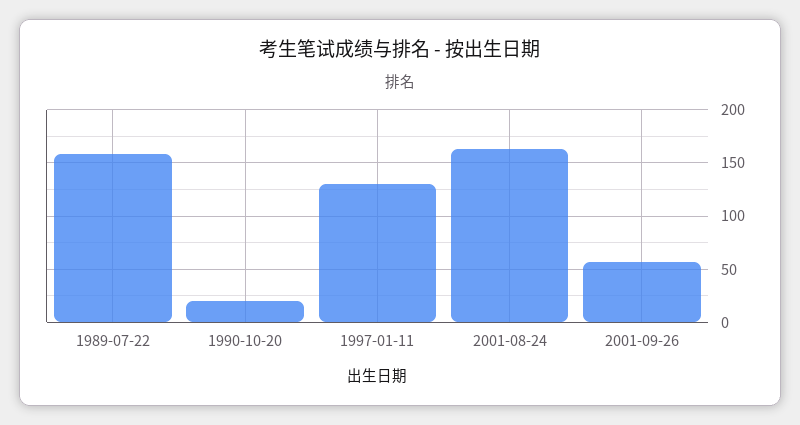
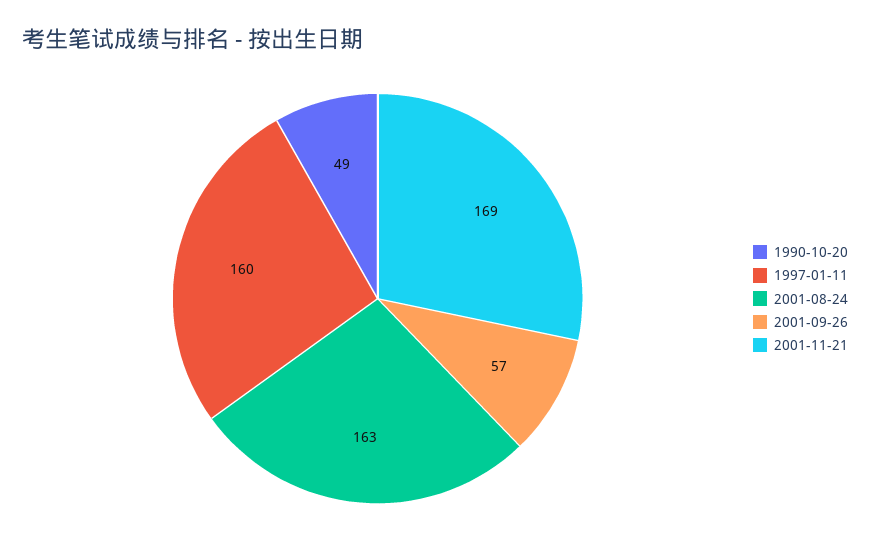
1989-07-22: 160 -> none
1990-10-20: 20 -> 49
1997-01-11: 130 -> 160
2001-11-21: none -> 169

